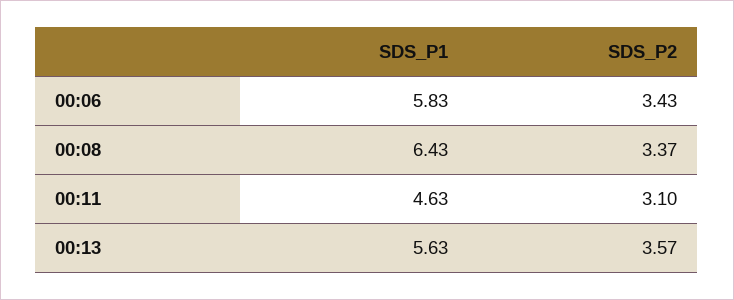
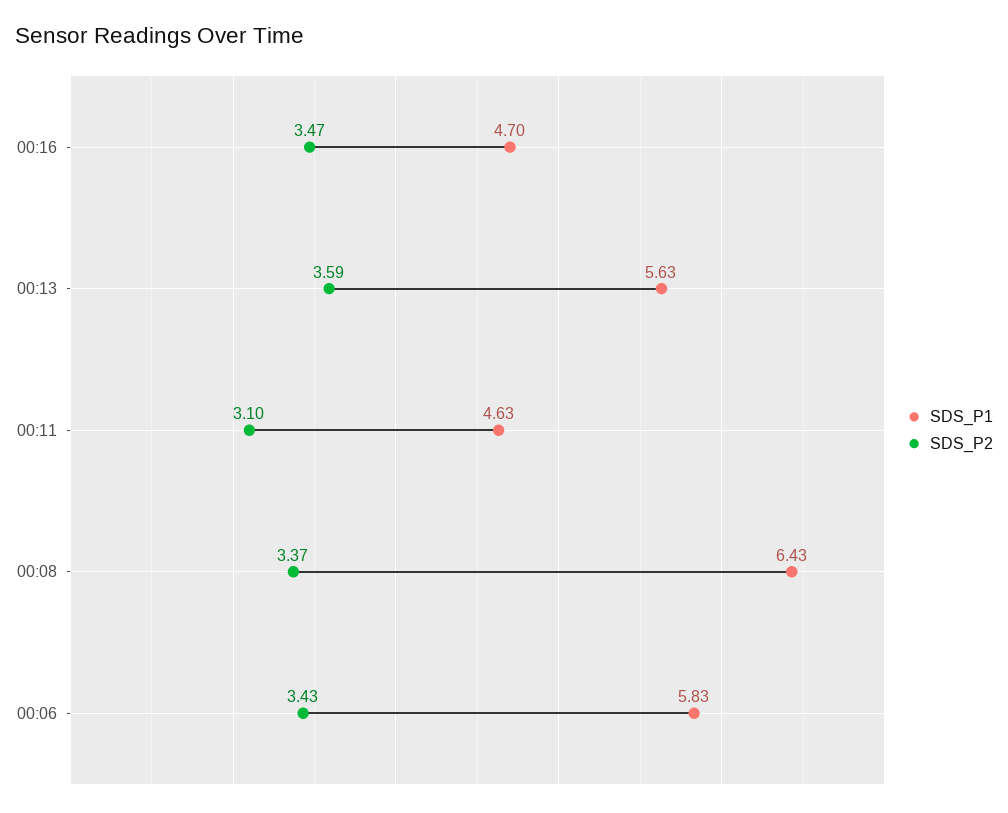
SDS_P2, 00:13: 3.57 -> 3.59
SDS_P1, 00:16: none -> 4.7
SDS_P2, 00:16: none -> 3.47

